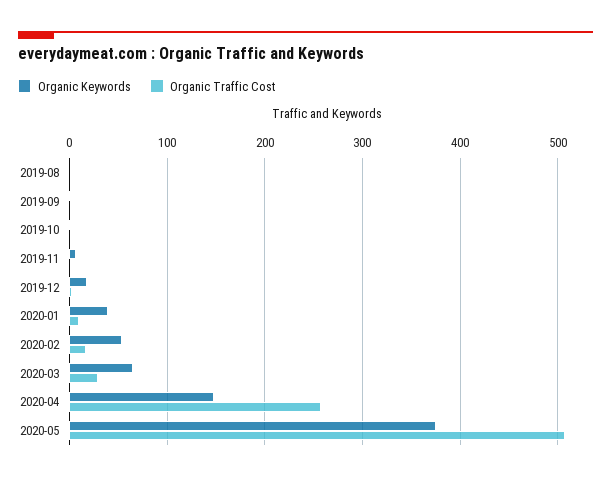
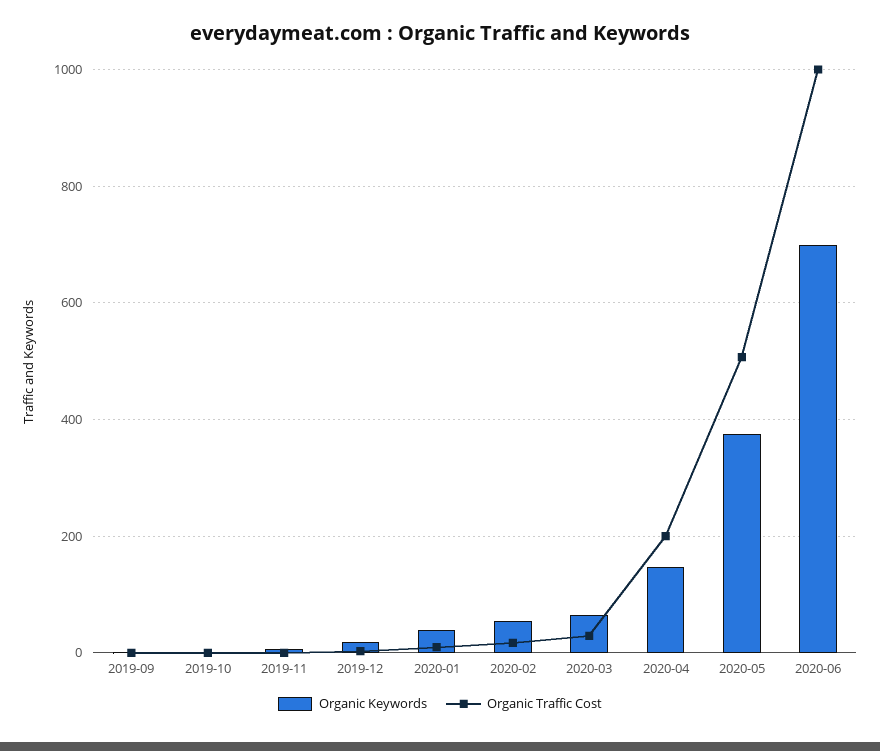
Organic Keywords, 2019-08: 0 -> none
Organic Traffic Cost, 2019-08: 0 -> none
Organic Traffic Cost, 2020-04: 260 -> 200
Organic Keywords, 2020-06: none -> 700
Organic Traffic Cost, 2020-06: none -> 1000

